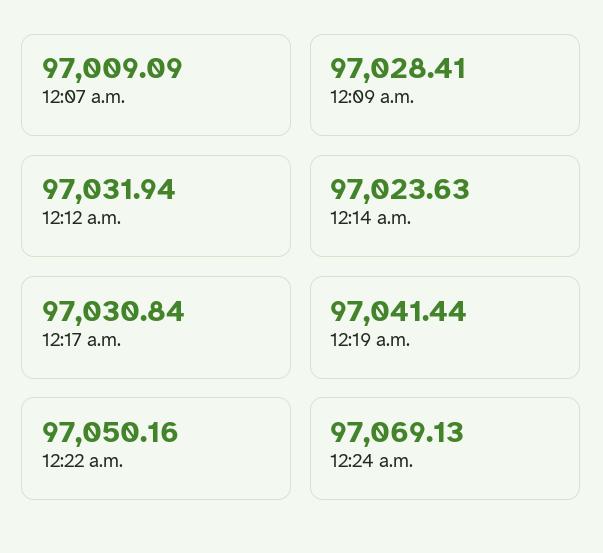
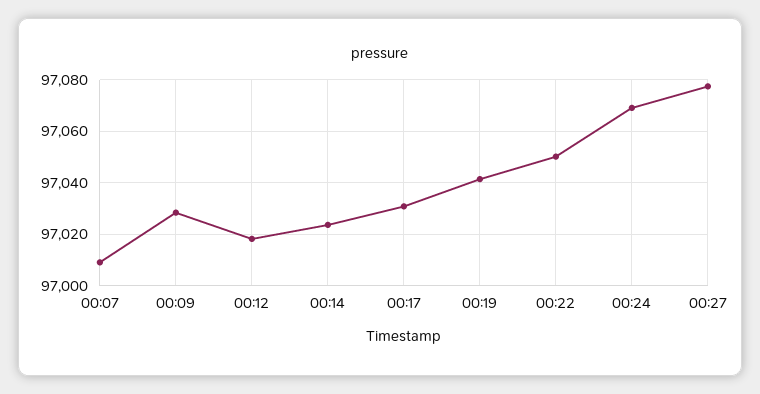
12:12 a.m.: 97031.94 -> 97017.5
00:27: none -> 97077.5

